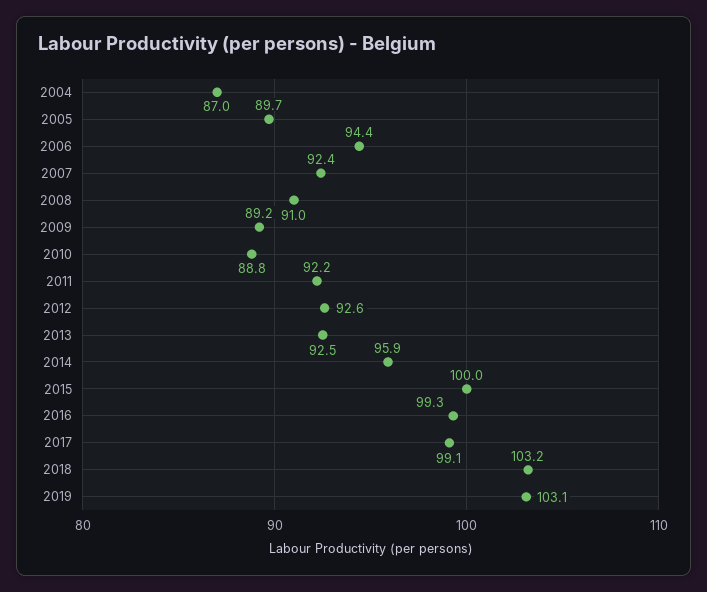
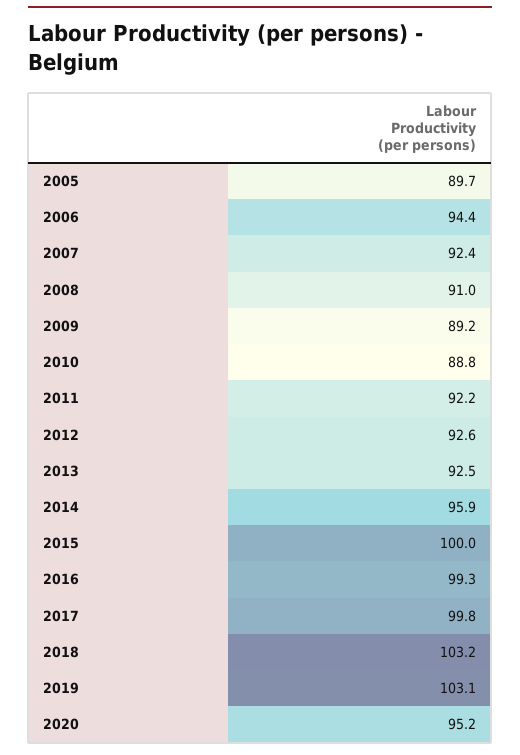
2004: 87 -> none
2017: 99.1 -> 99.8
2020: none -> 95.2

